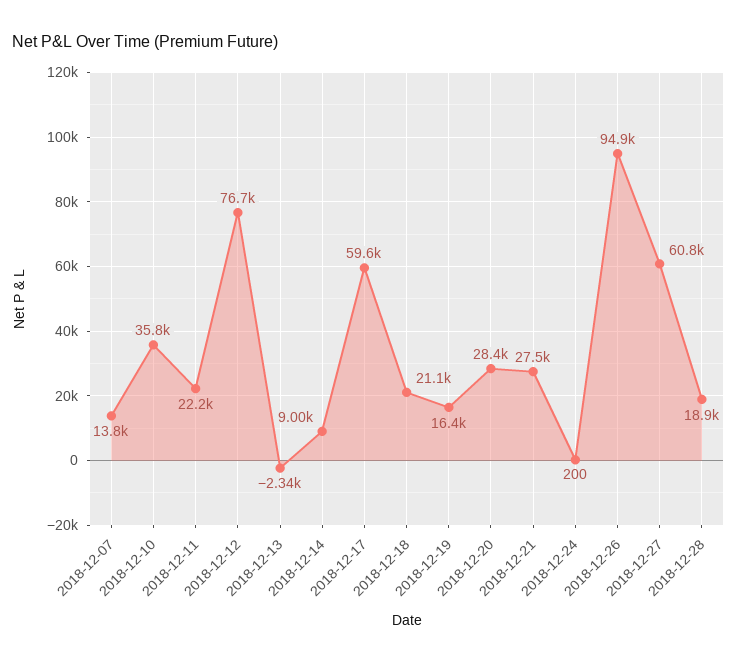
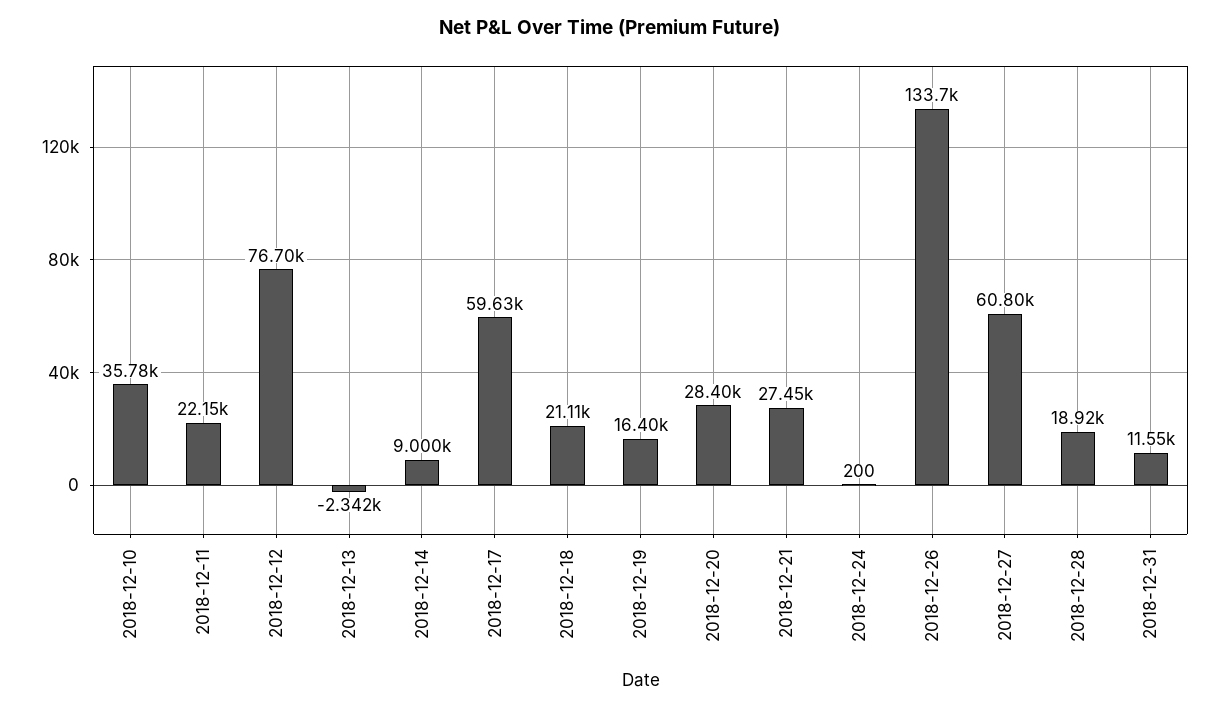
2018-12-07: 13800 -> none
2018-12-26: 94900 -> 133700
2018-12-31: none -> 11550

